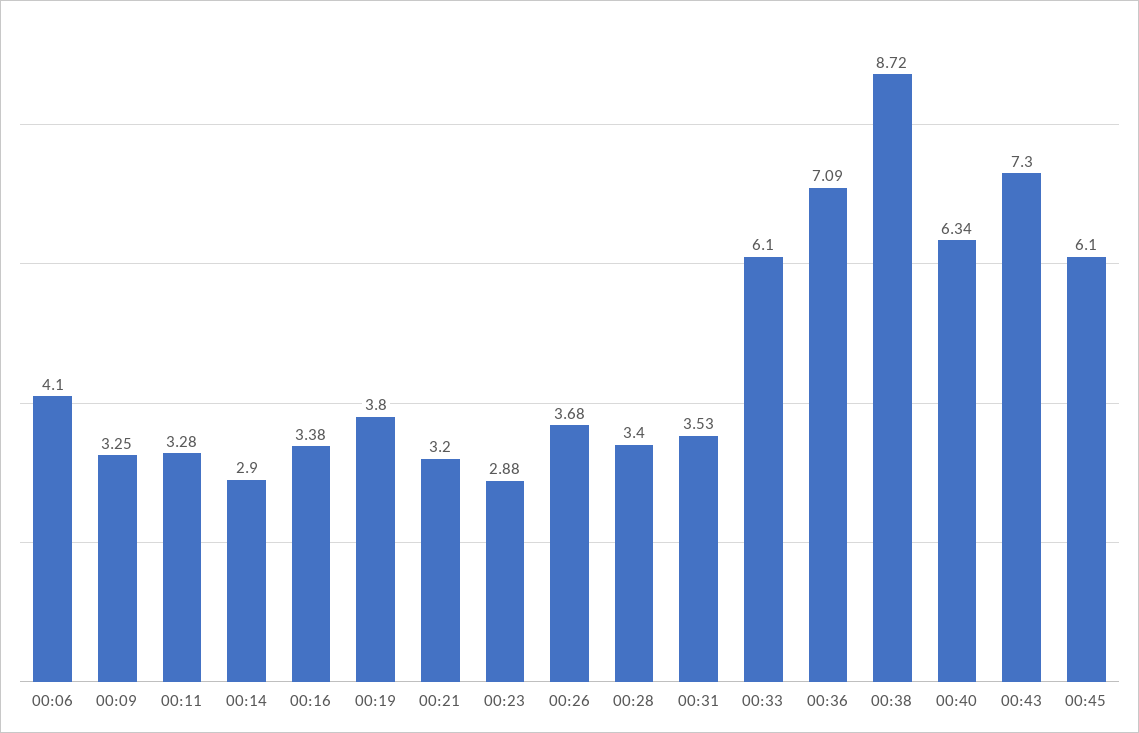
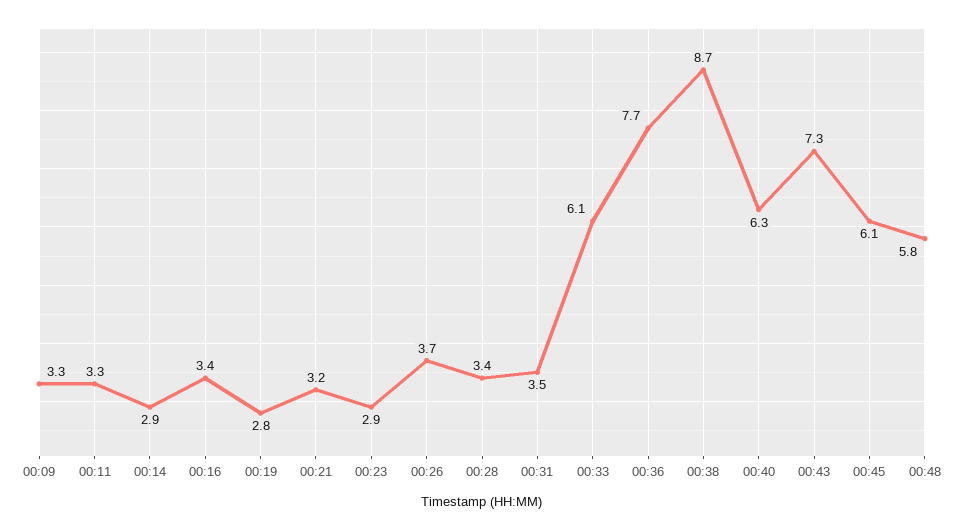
00:06: 4.1 -> none
00:19: 3.8 -> 2.8
00:36: 7.09 -> 7.7
00:48: none -> 5.8

